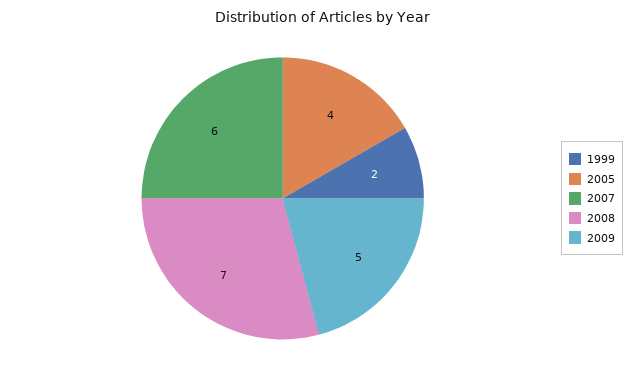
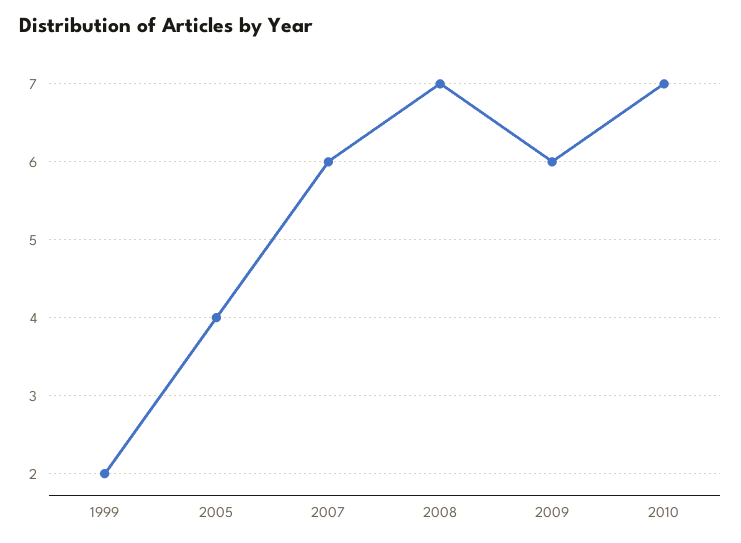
2009: 5 -> 6
2010: none -> 7

